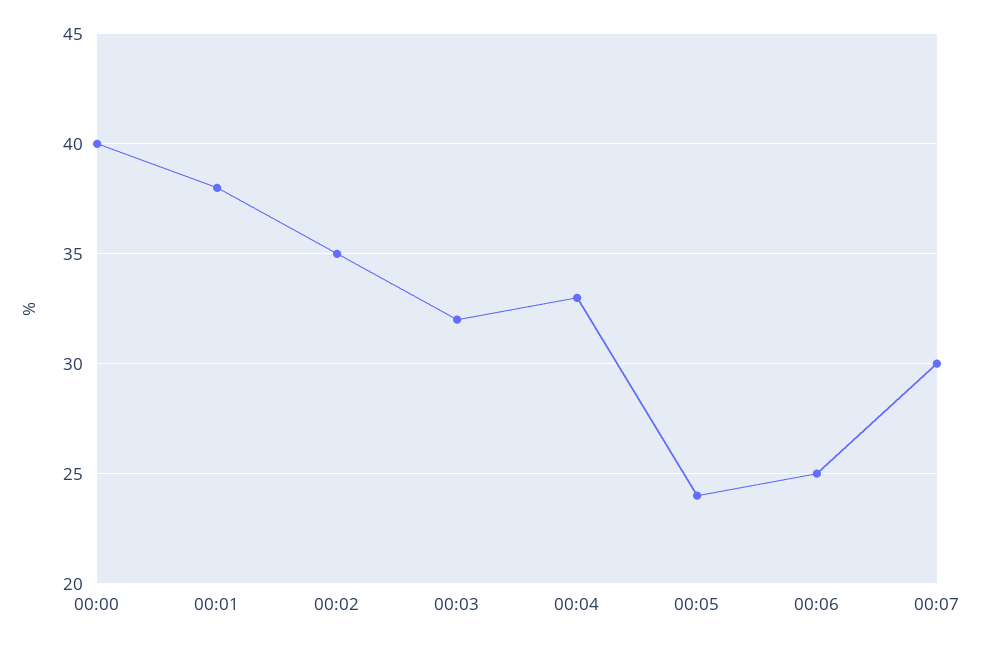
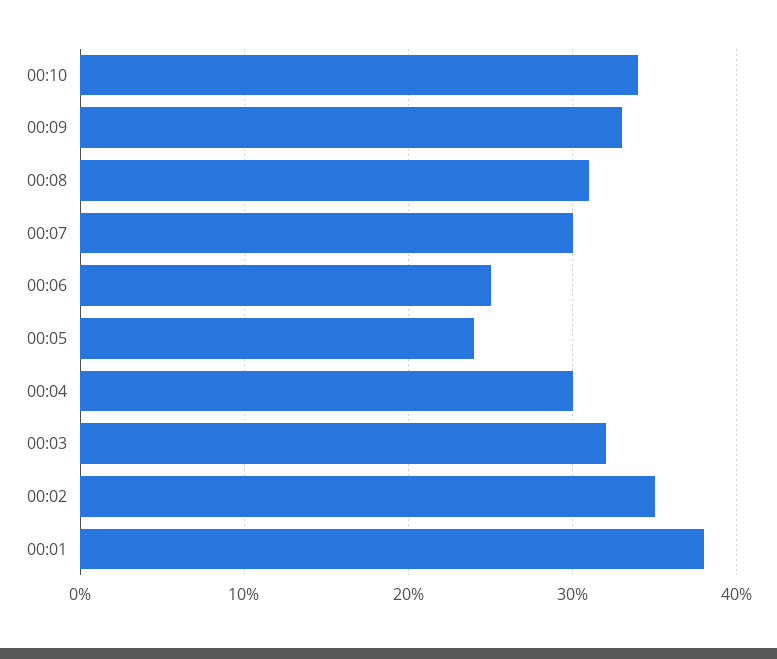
00:00: 40 -> none
00:04: 33 -> 30
00:10: none -> 34
00:09: none -> 33
00:08: none -> 31

